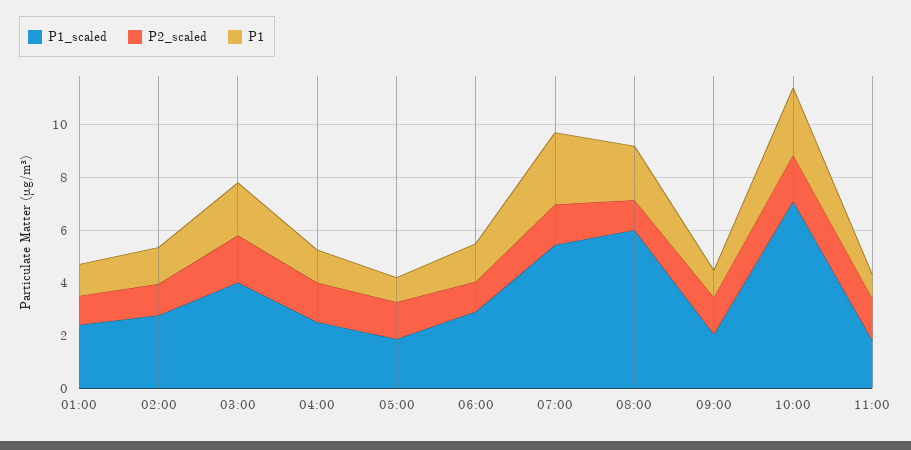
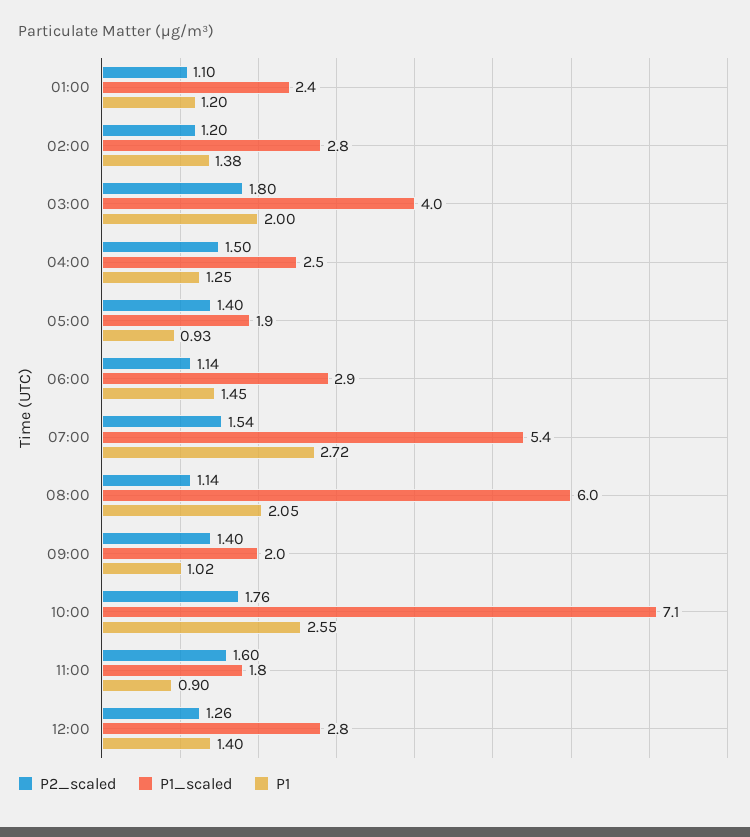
P2_scaled, 12:00: none -> 1.26
P1_scaled, 12:00: none -> 2.8
P1, 12:00: none -> 1.4

